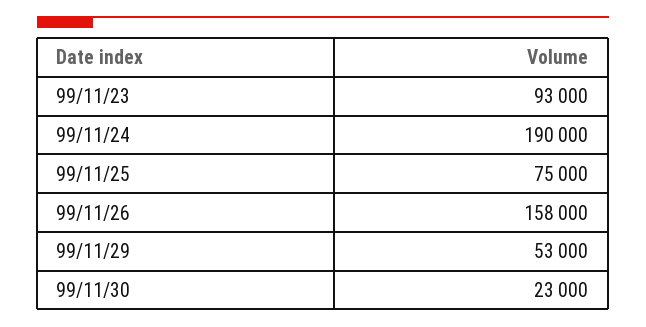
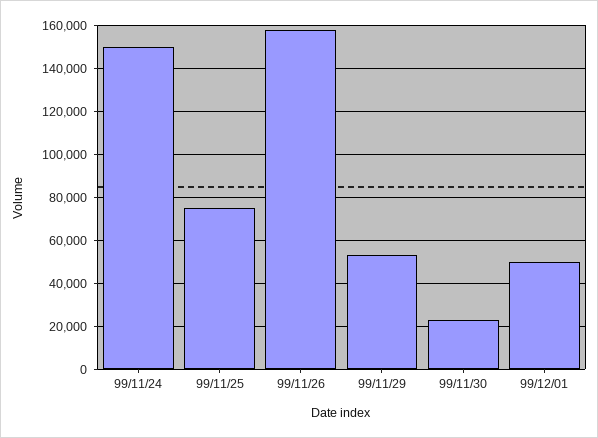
99/11/23: 93000 -> none
99/11/24: 190000 -> 150000
99/12/01: none -> 50000

